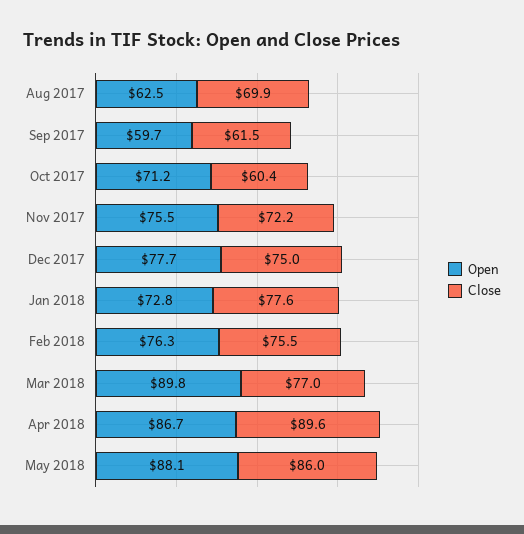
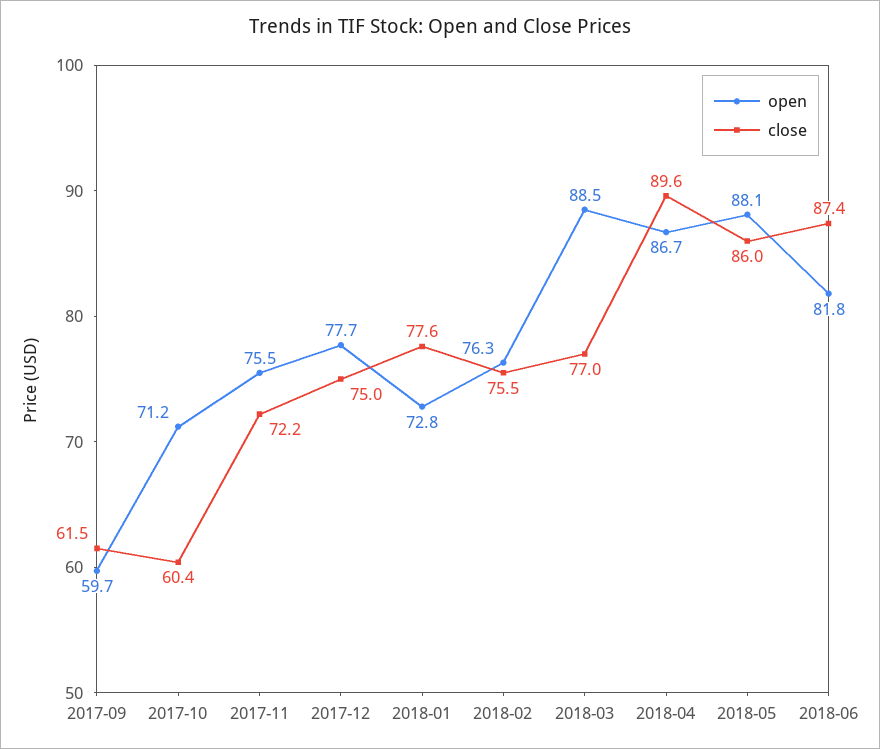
Open, Aug 2017: 62.5 -> none
Close, Aug 2017: 69.9 -> none
Open, Mar 2018: 89.8 -> 88.5
Open, 2018-06: none -> 81.8
Close, 2018-06: none -> 87.4

